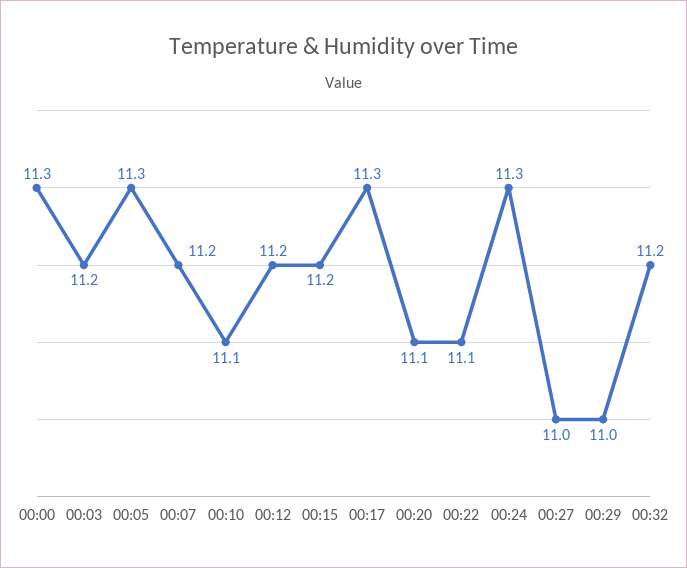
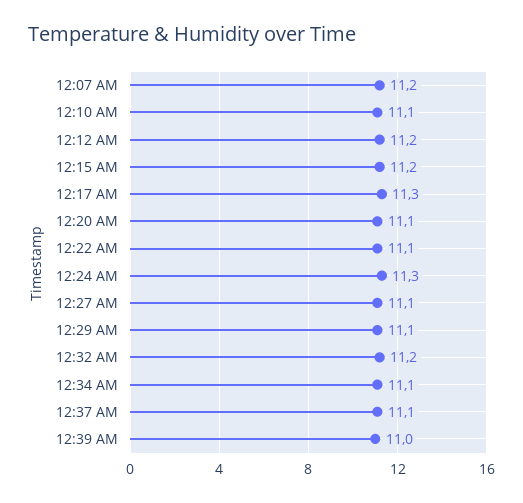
00:00: 11.3 -> none
00:03: 11.2 -> none
00:05: 11.3 -> none
00:27: 11 -> 11.1
00:29: 11 -> 11.1
12:34 AM: none -> 11.1
12:37 AM: none -> 11.1
12:39 AM: none -> 11

